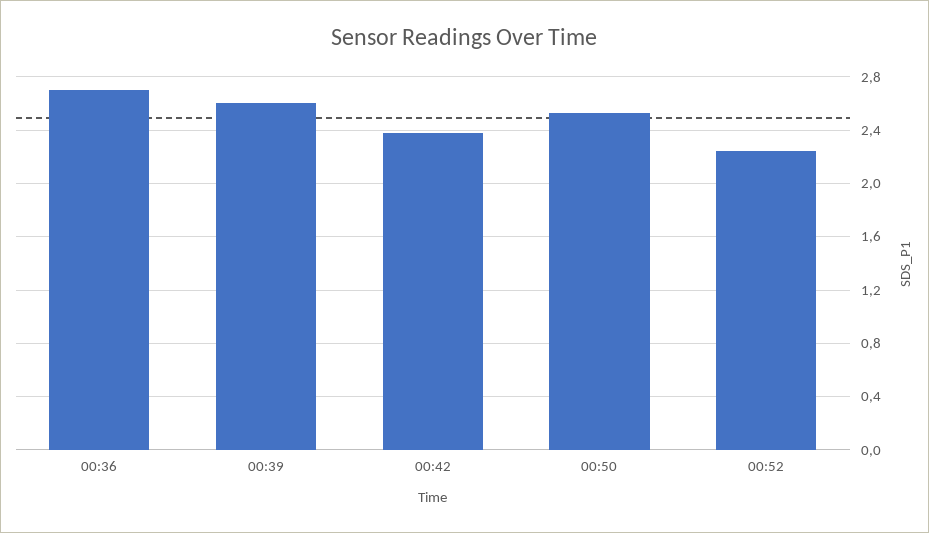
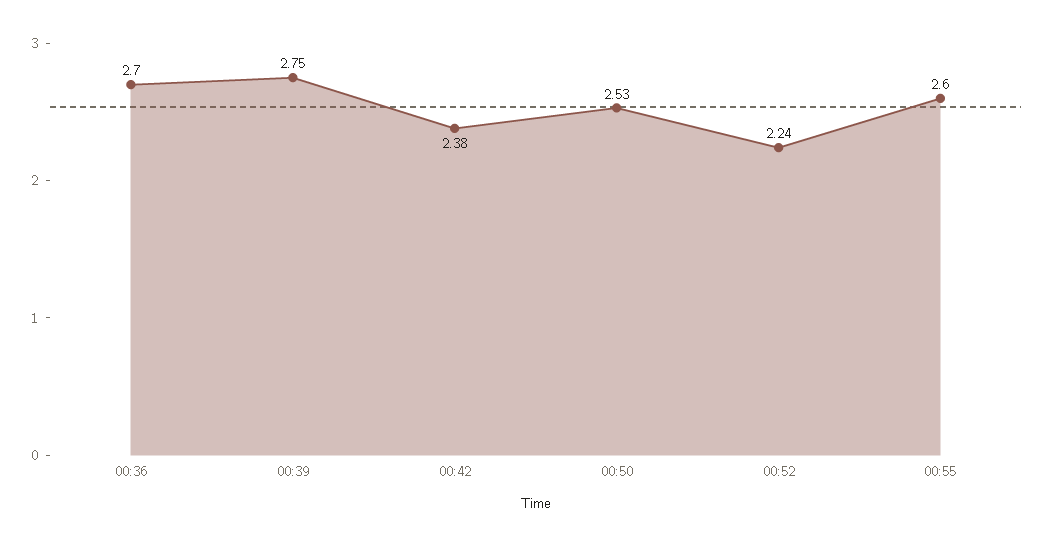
00:39: 2.6 -> 2.75
00:55: none -> 2.6

